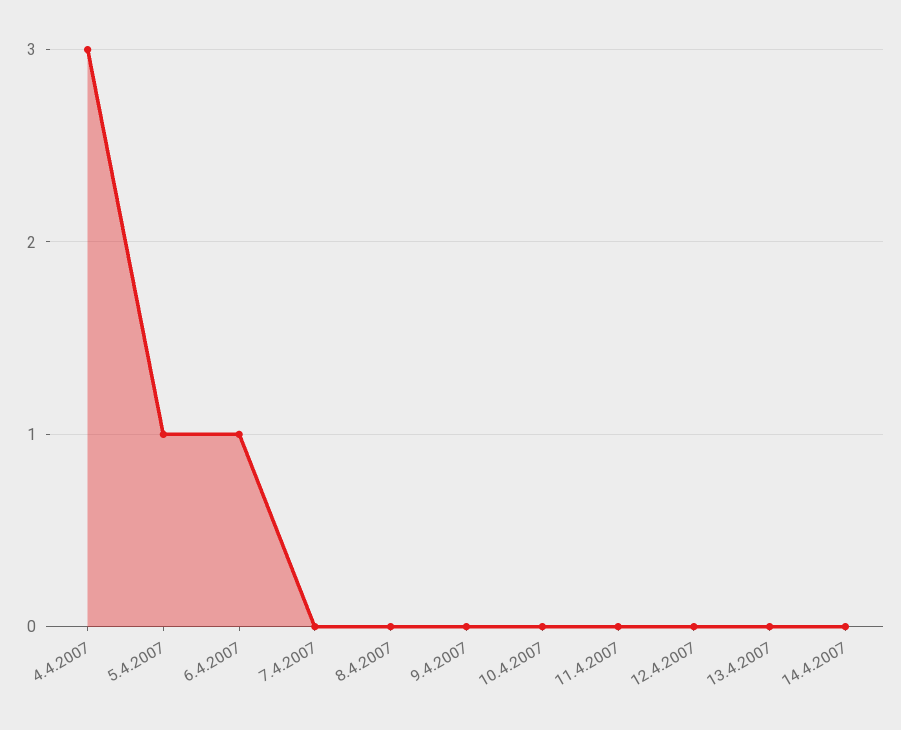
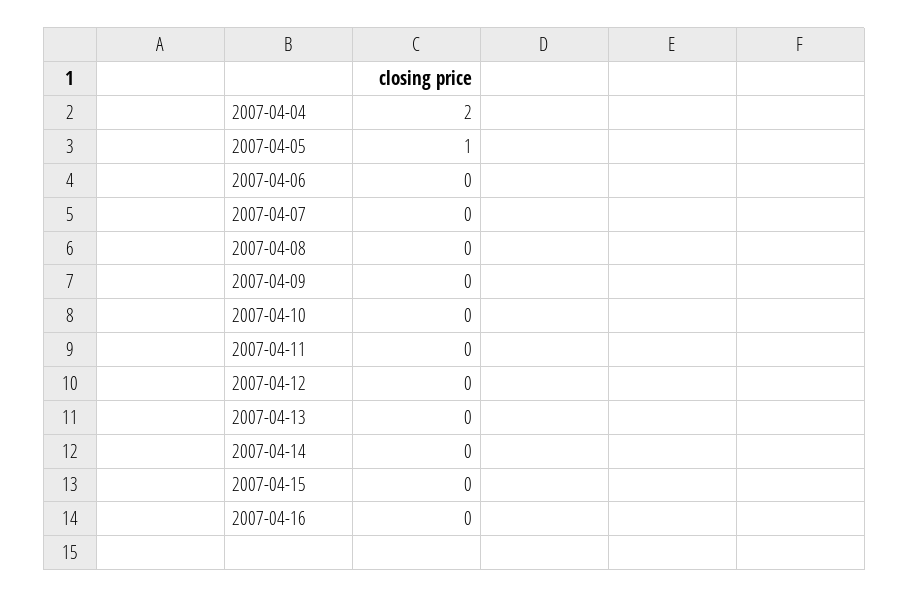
4.4.2007: 3 -> 2
6.4.2007: 1 -> 0
2007-04-15: none -> 0
2007-04-16: none -> 0

